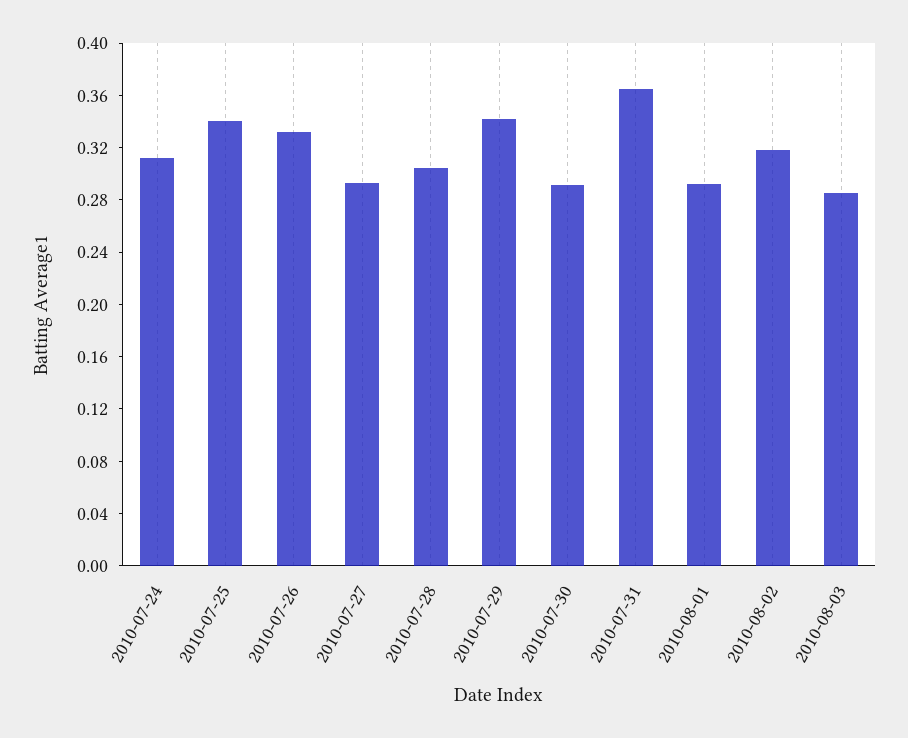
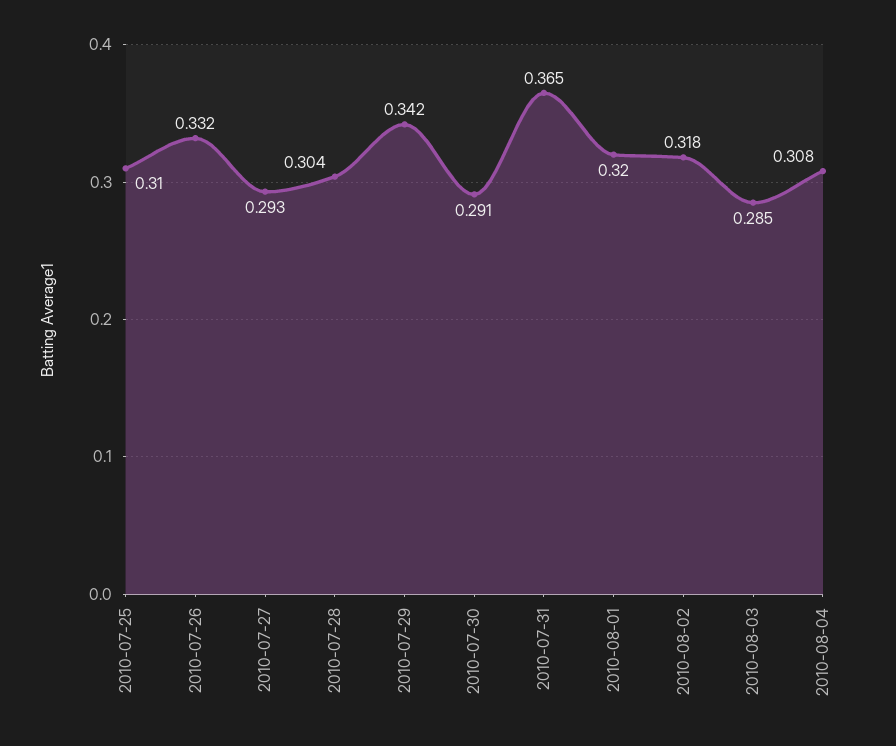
2010-07-24: 0.31 -> none
2010-07-25: 0.34 -> 0.31
2010-08-01: 0.29 -> 0.32
2010-08-04: none -> 0.308

